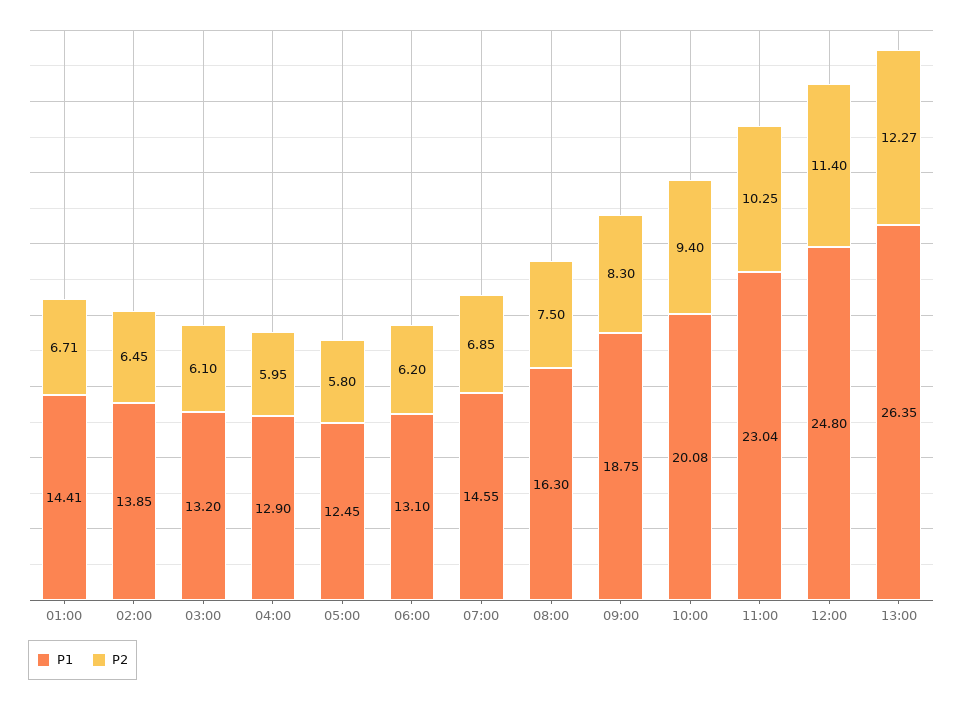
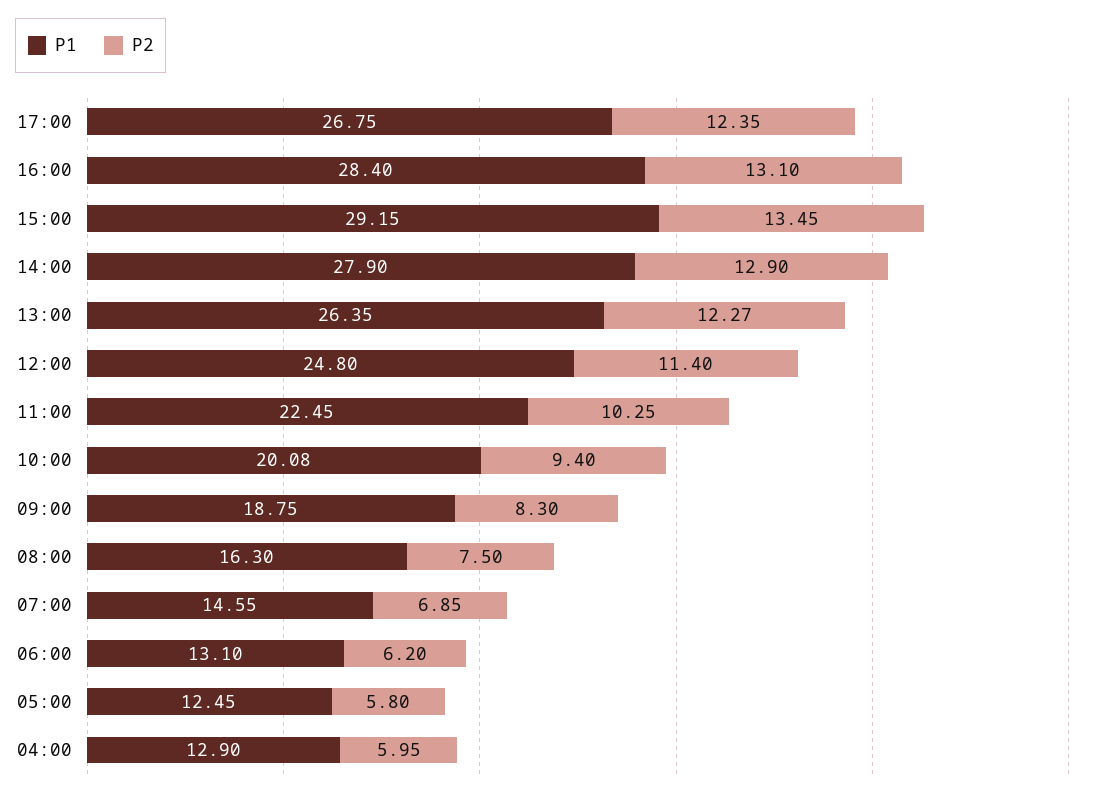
P1, 01:00: 14.41 -> none
P2, 01:00: 6.71 -> none
P1, 02:00: 13.85 -> none
P2, 02:00: 6.45 -> none
P1, 03:00: 13.2 -> none
P2, 03:00: 6.1 -> none
P1, 11:00: 23.04 -> 22.45
P1, 17:00: none -> 26.75
P2, 17:00: none -> 12.35
P1, 16:00: none -> 28.4
P2, 16:00: none -> 13.1
P1, 15:00: none -> 29.15
P2, 15:00: none -> 13.45
P1, 14:00: none -> 27.9
P2, 14:00: none -> 12.9

